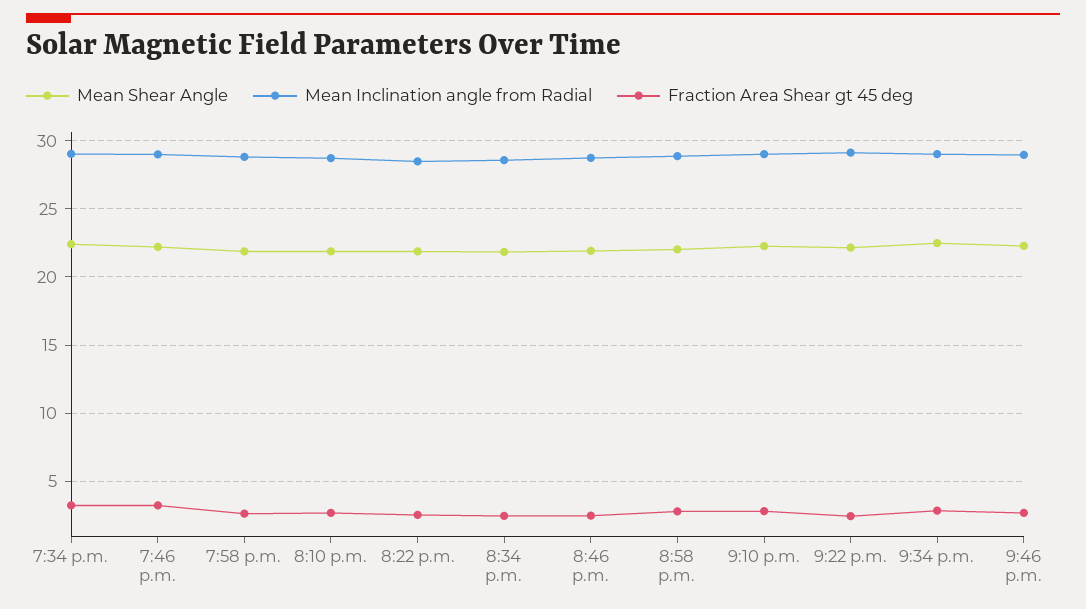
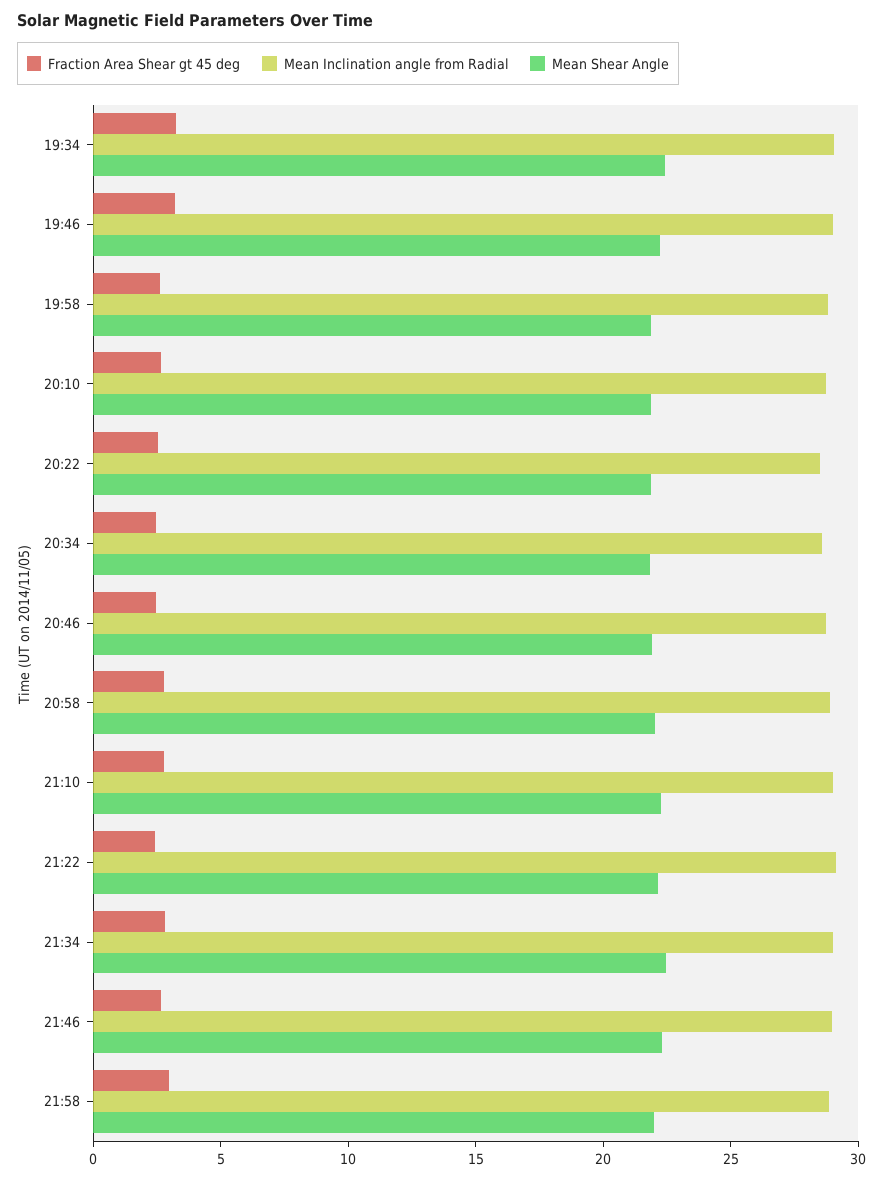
Fraction Area Shear gt 45 deg, 21:58: none -> 3
Mean Inclination angle from Radial, 21:58: none -> 29
Mean Shear Angle, 21:58: none -> 22

